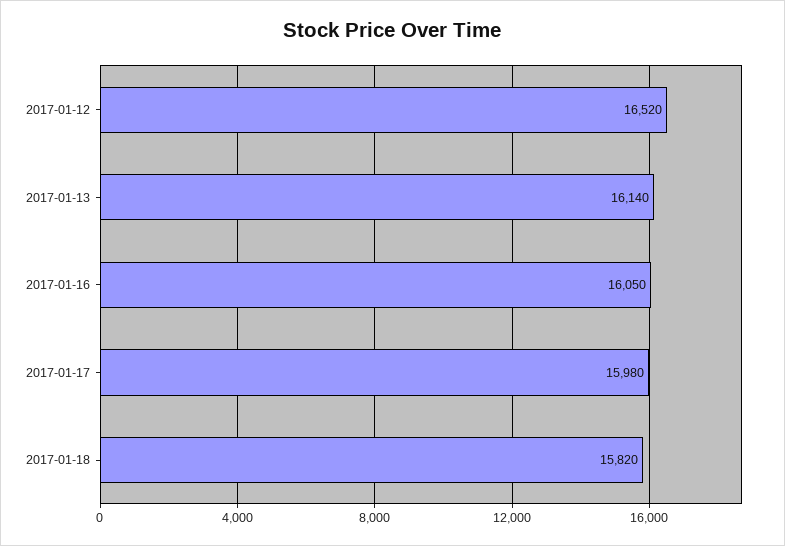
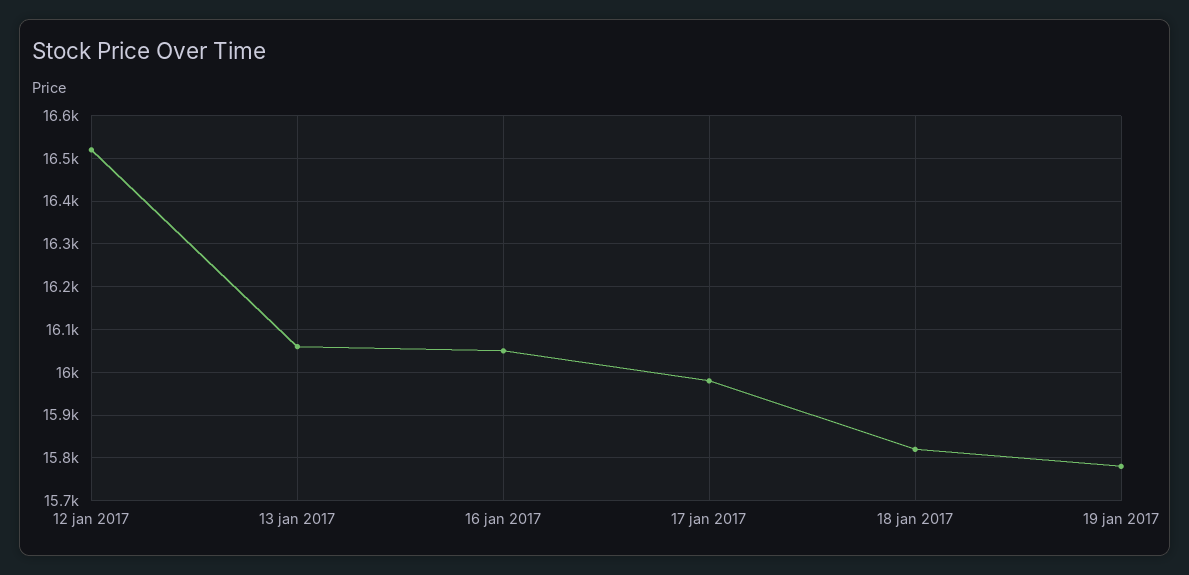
2017-01-13: 16140 -> 16060
19 jan 2017: none -> 15780

